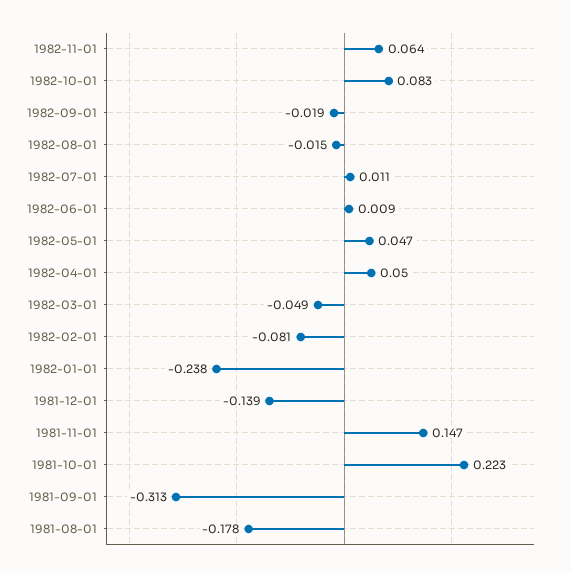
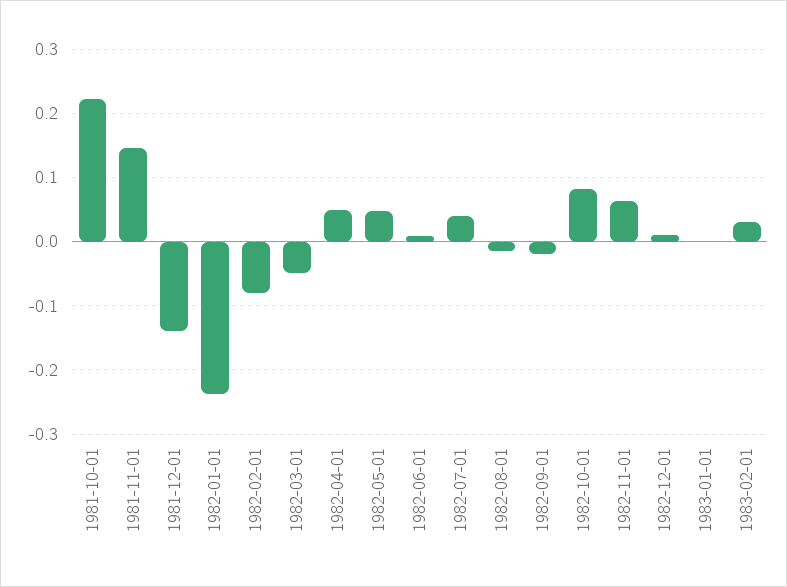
1982-07-01: 0.011 -> 0.04
1981-09-01: -0.313 -> none
1981-08-01: -0.178 -> none
1982-12-01: none -> 0.01
1983-01-01: none -> 0
1983-02-01: none -> 0.03

